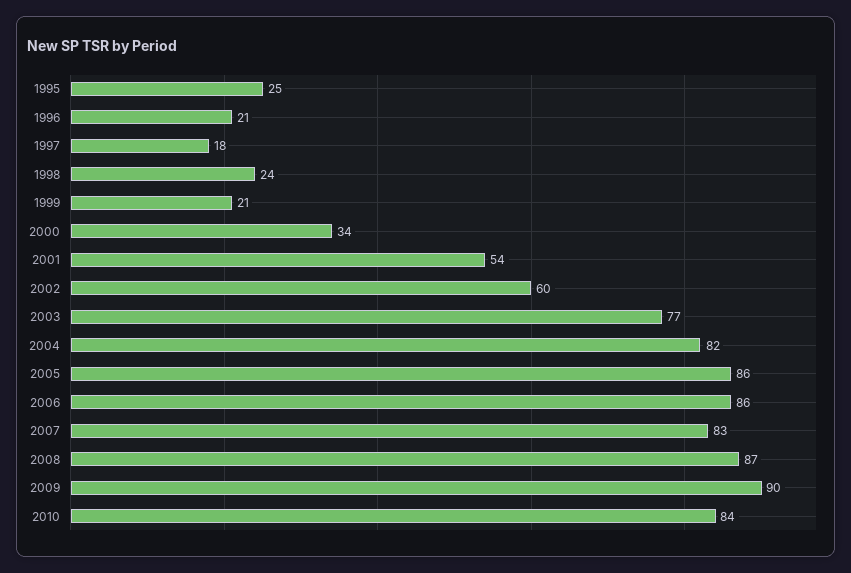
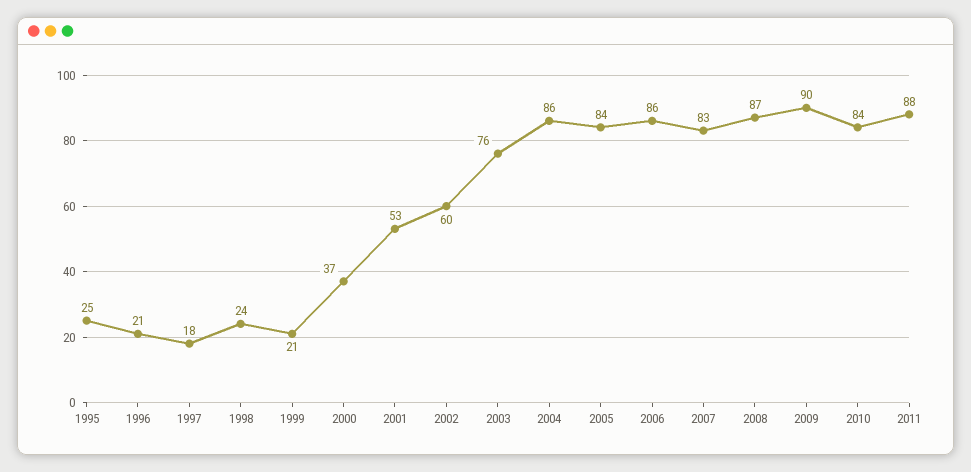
2000: 34 -> 37
2001: 54 -> 53
2003: 77 -> 76
2004: 82 -> 86
2005: 86 -> 84
2011: none -> 88

